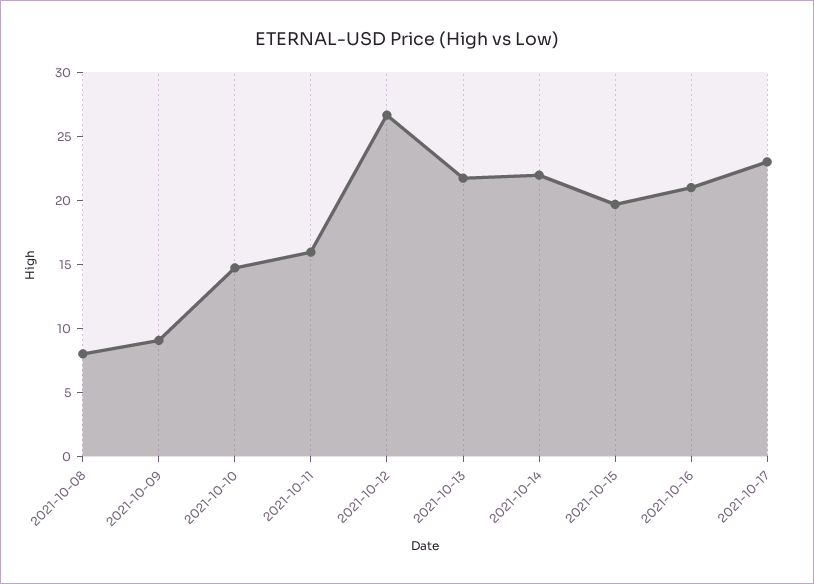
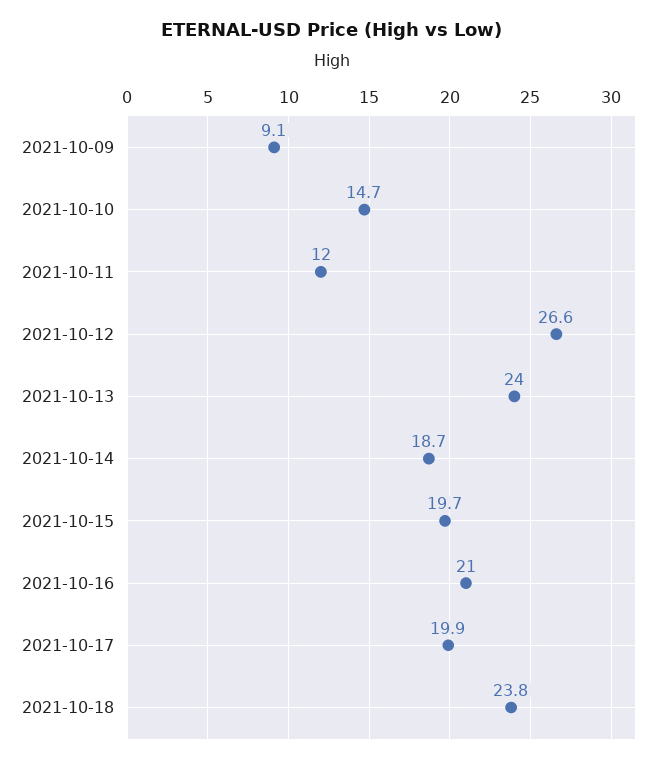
2021-10-08: 8 -> none
2021-10-11: 16 -> 12
2021-10-13: 22 -> 24
2021-10-14: 22 -> 18.7
2021-10-17: 23 -> 19.9
2021-10-18: none -> 23.8

